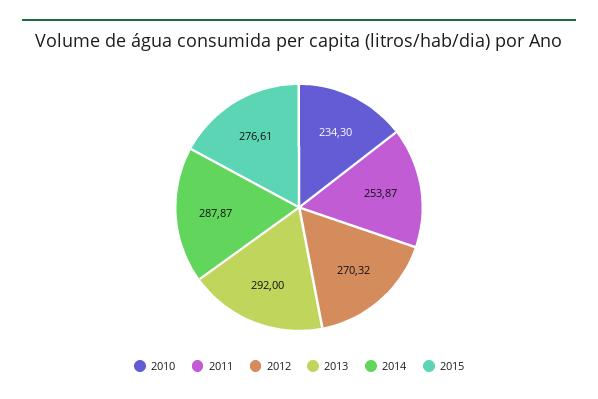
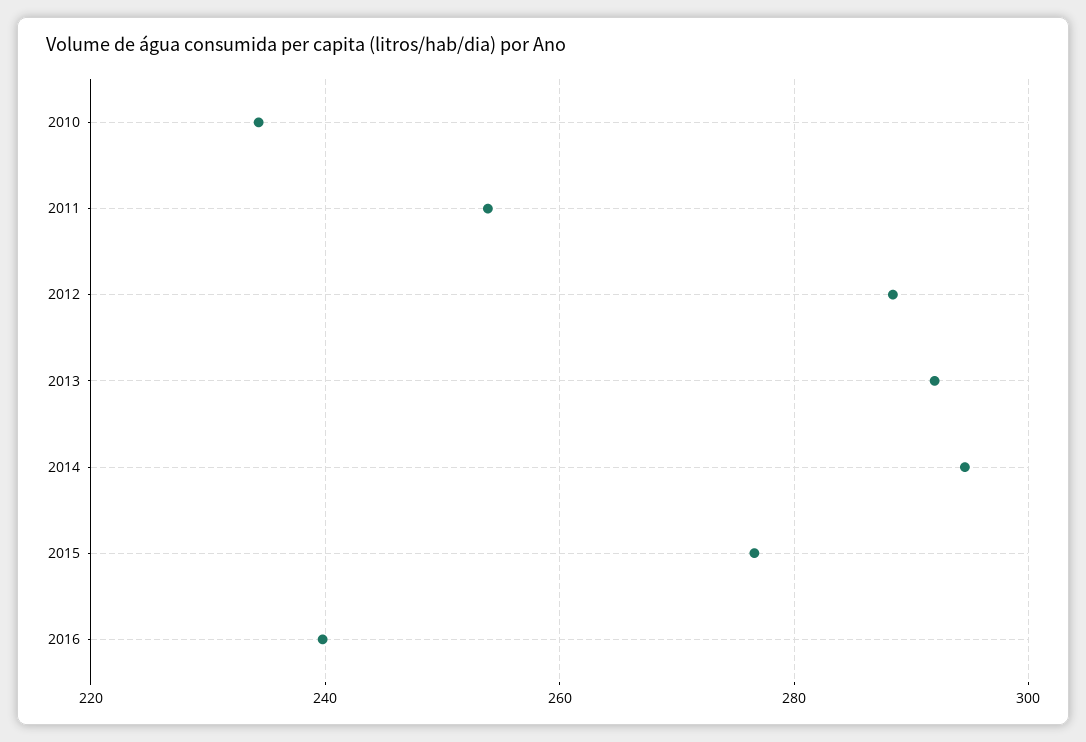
2012: 270.32 -> 288
2014: 287.87 -> 294
2016: none -> 240

